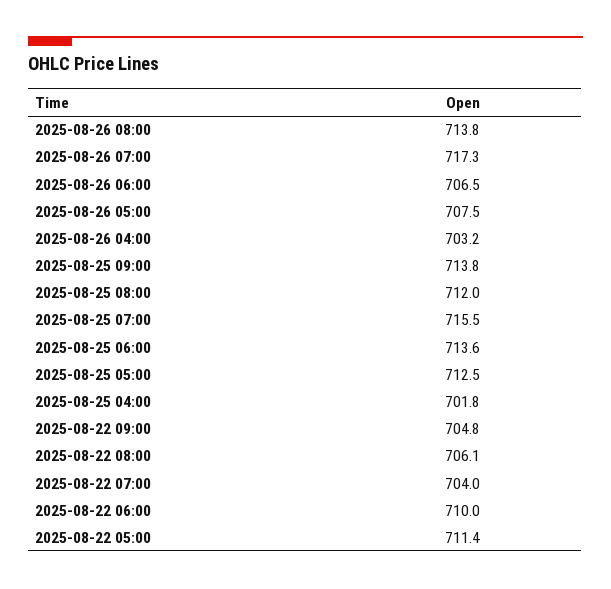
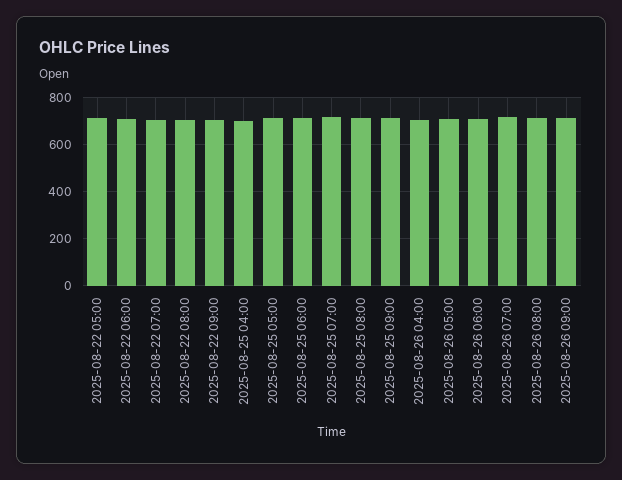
2025-08-26 09:00: none -> 700

